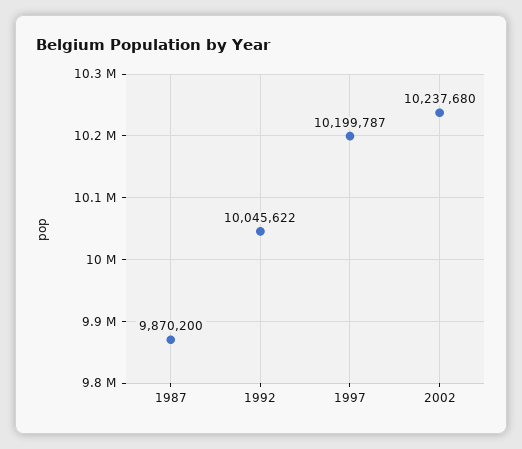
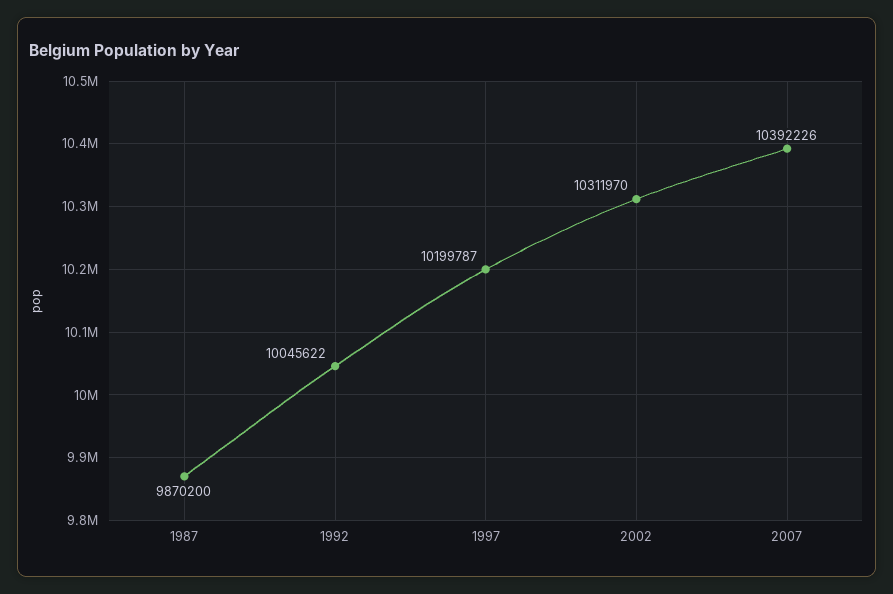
2002: 10237680 -> 10311970
2007: none -> 10392226

